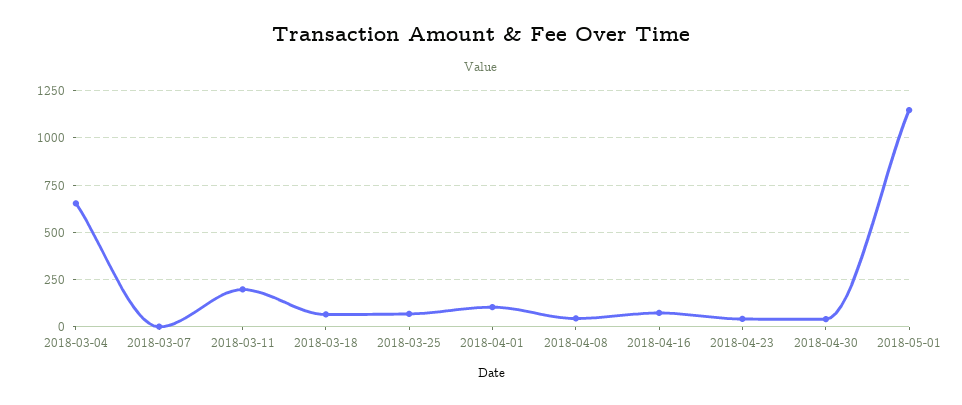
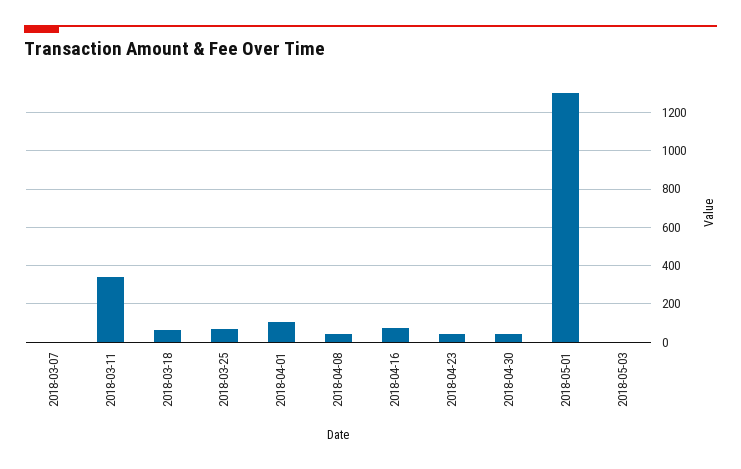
2018-03-04: 650 -> none
2018-03-11: 200 -> 350
2018-05-01: 1150 -> 1300
2018-05-03: none -> 0

